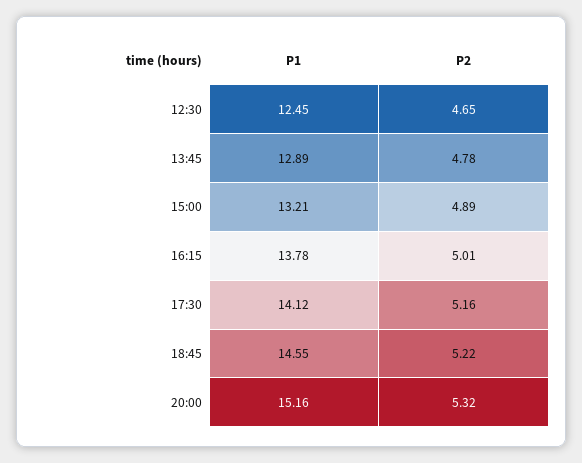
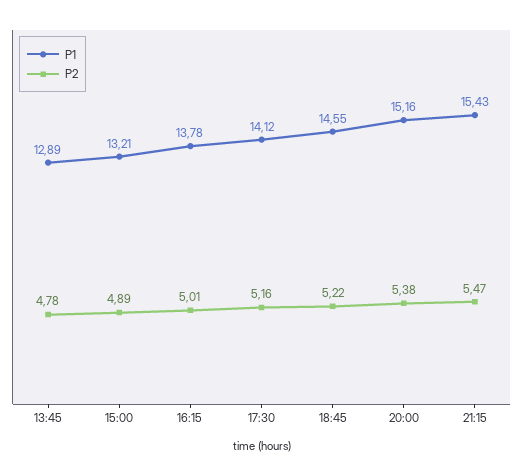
P1, 12:30: 12.45 -> none
P2, 12:30: 4.65 -> none
P2, 20:00: 5.32 -> 5.38
P1, 21:15: none -> 15.43
P2, 21:15: none -> 5.47

